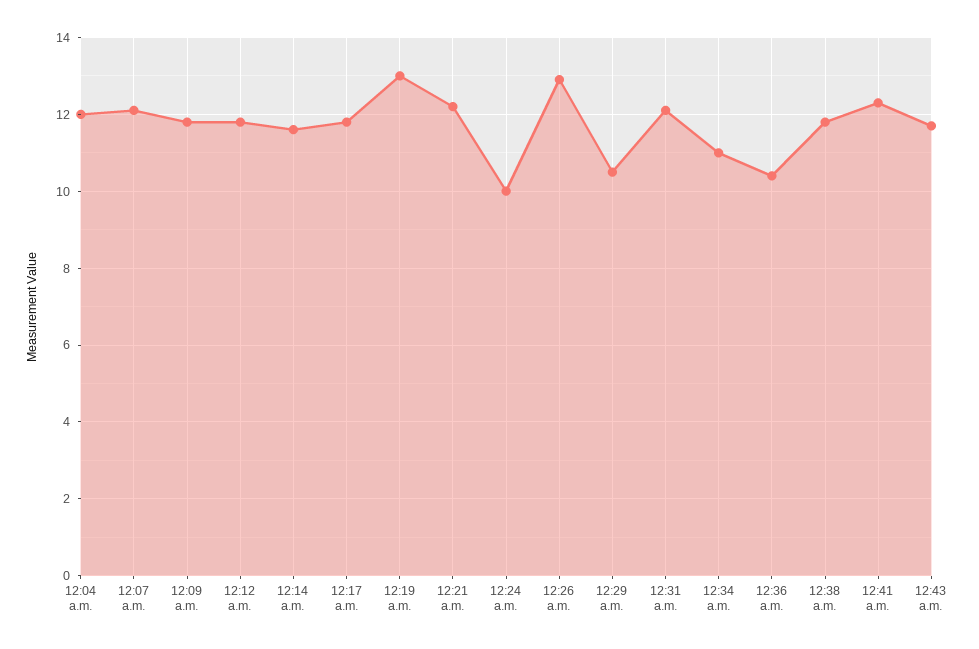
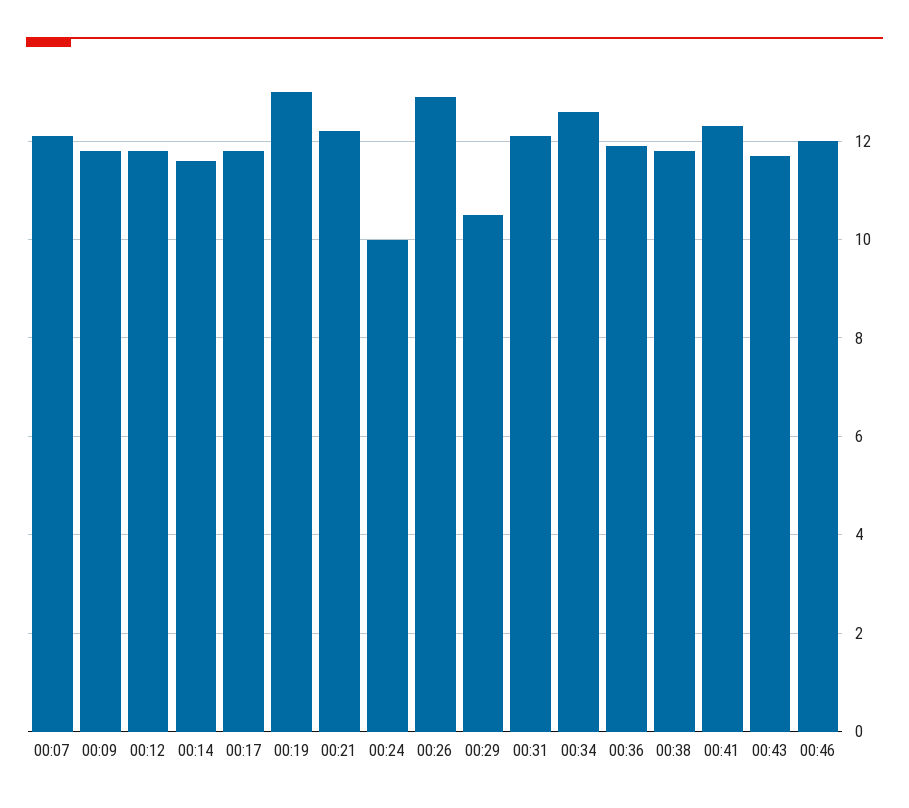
12:04 a.m.: 12 -> none
12:34 a.m.: 11 -> 12.5
12:36 a.m.: 10.5 -> 12
00:46: none -> 12

